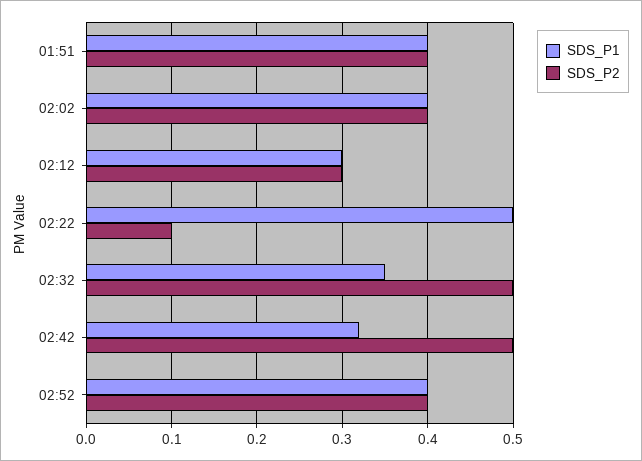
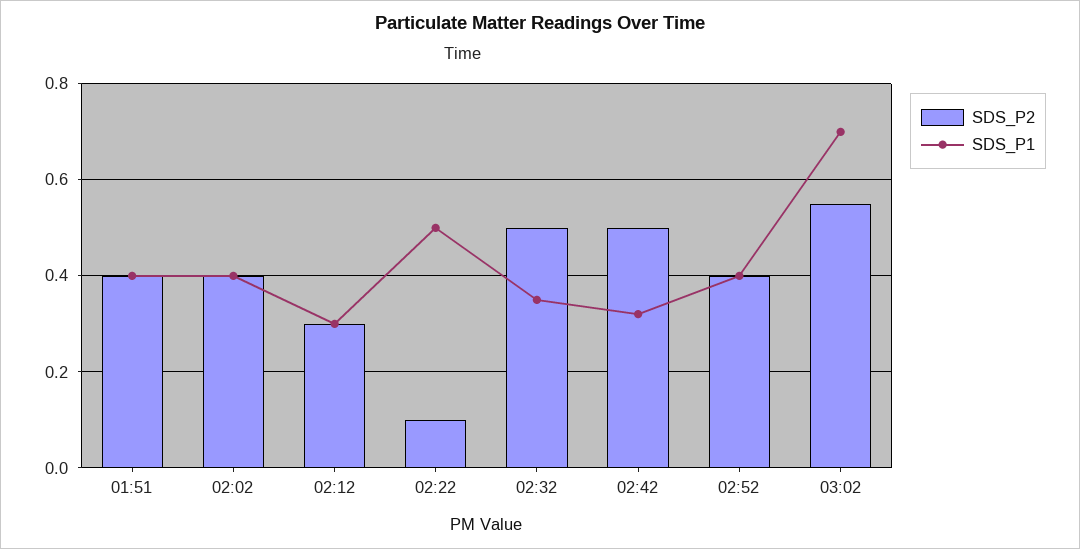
SDS_P2, 03:02: none -> 0.55
SDS_P1, 03:02: none -> 0.7

